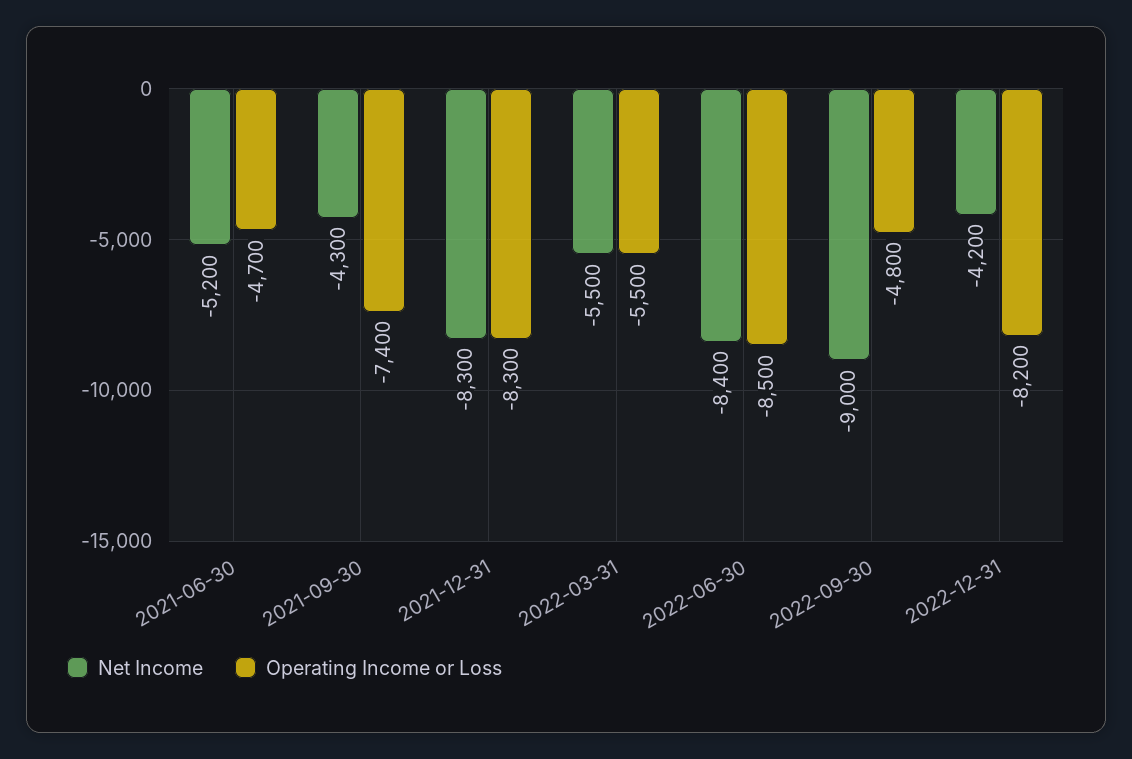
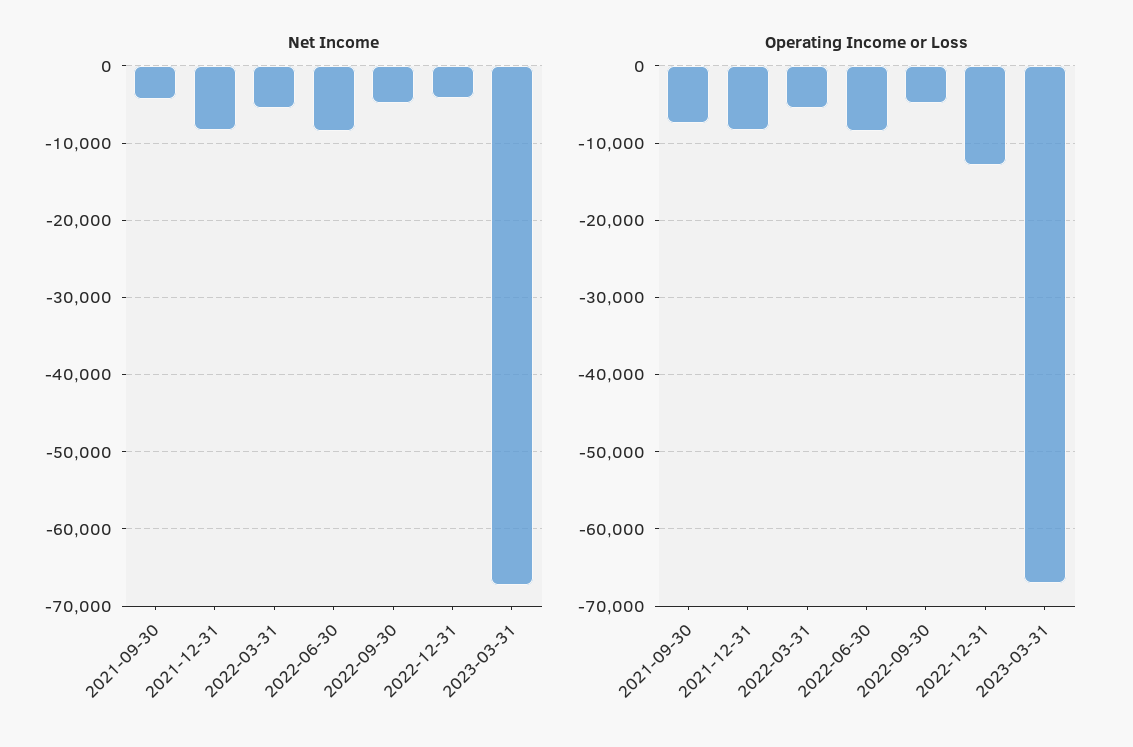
Net Income, 2021-06-30: -5200 -> none
Operating Income or Loss, 2021-06-30: -4700 -> none
Net Income, 2022-09-30: -9000 -> -5000
Operating Income or Loss, 2022-12-31: -8200 -> -13000
Net Income, 2023-03-31: none -> -67000
Operating Income or Loss, 2023-03-31: none -> -67000

